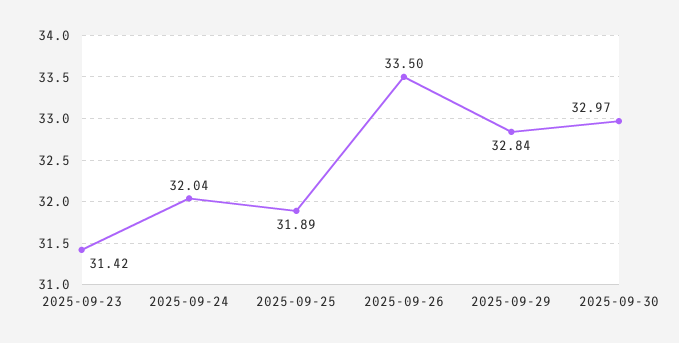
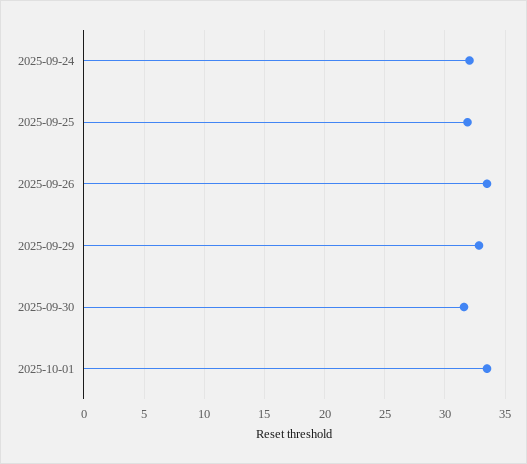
2025-09-23: 31.42 -> none
2025-09-30: 32.97 -> 31.5
2025-10-01: none -> 33.5

